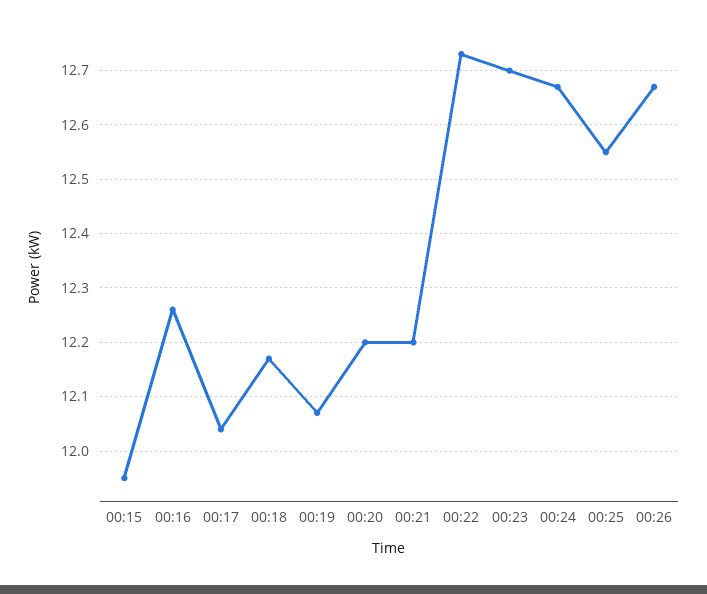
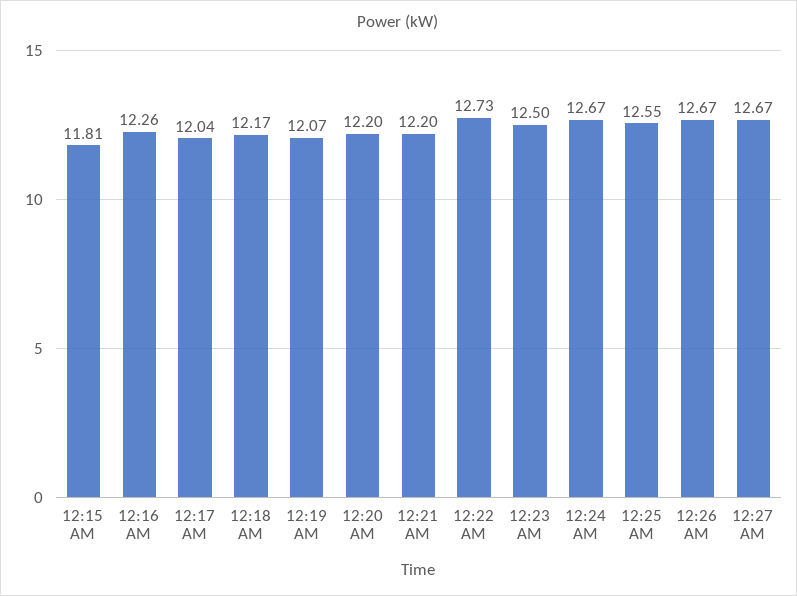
00:15: 11.95 -> 11.81
00:23: 12.7 -> 12.5
12:27 AM: none -> 12.67

